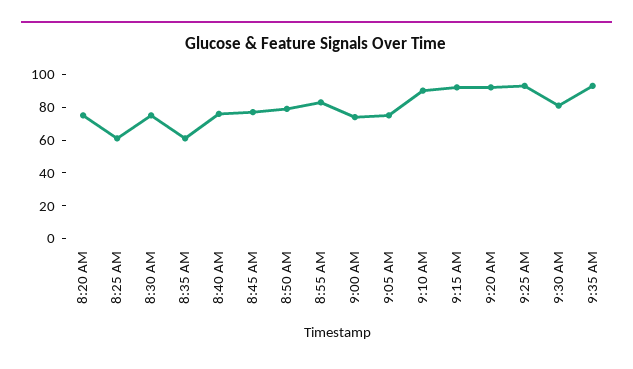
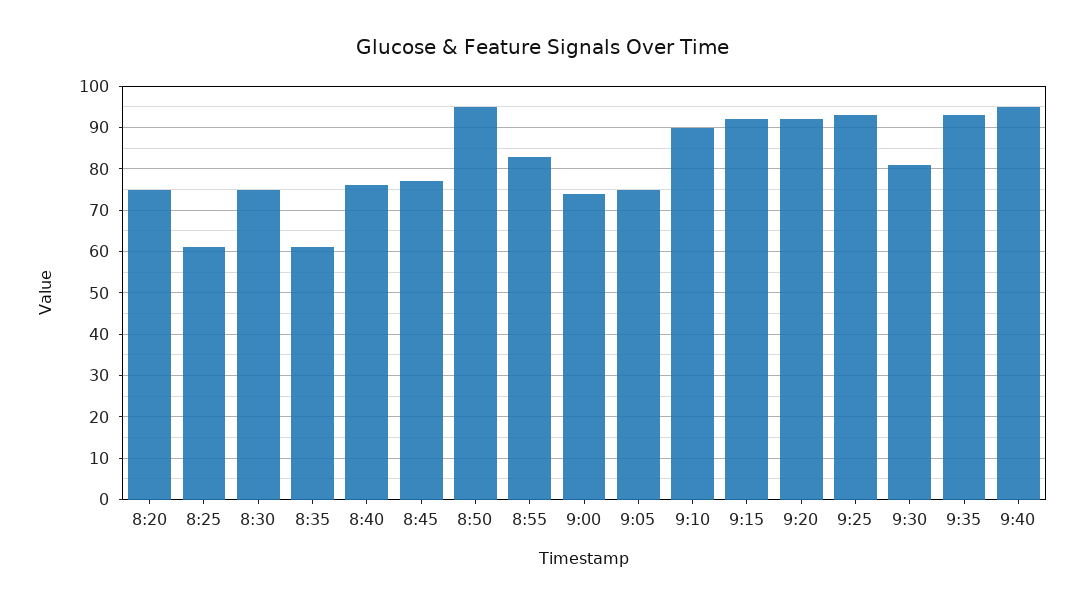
8:50 AM: 80 -> 95
9:40: none -> 95

